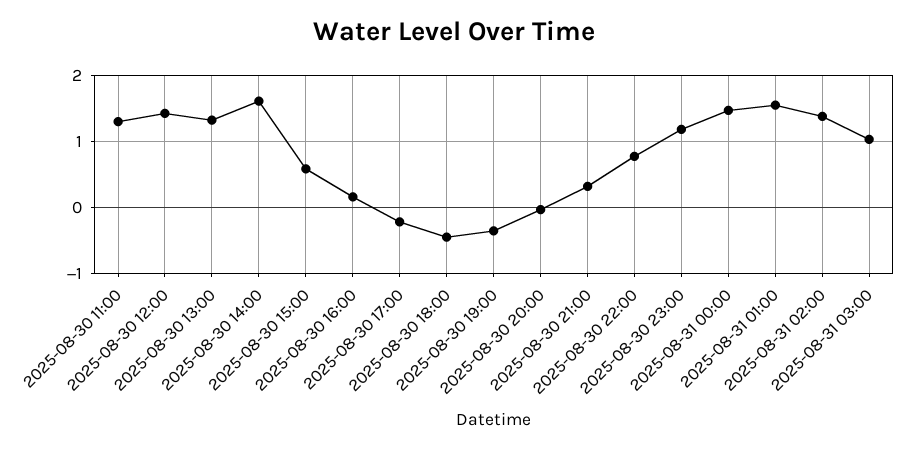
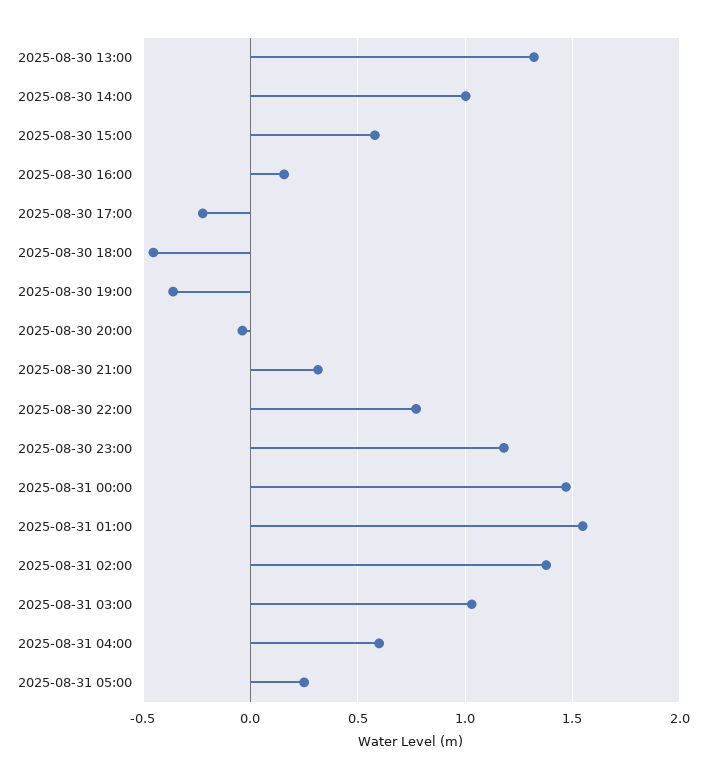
2025-08-30 11:00: 1.3 -> none
2025-08-30 12:00: 1.4 -> none
2025-08-30 14:00: 1.6 -> 1
2025-08-31 04:00: none -> 0.6
2025-08-31 05:00: none -> 0.25

